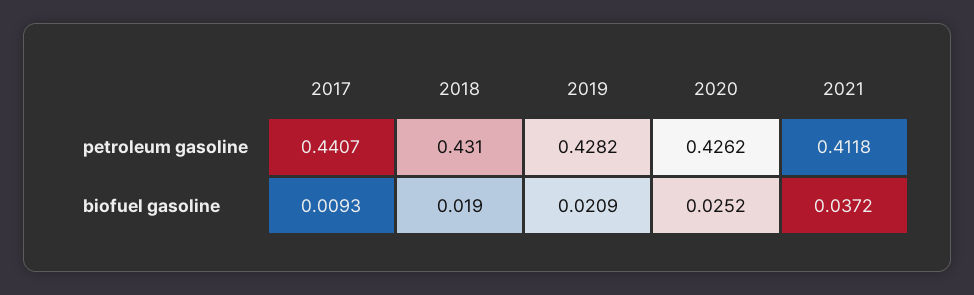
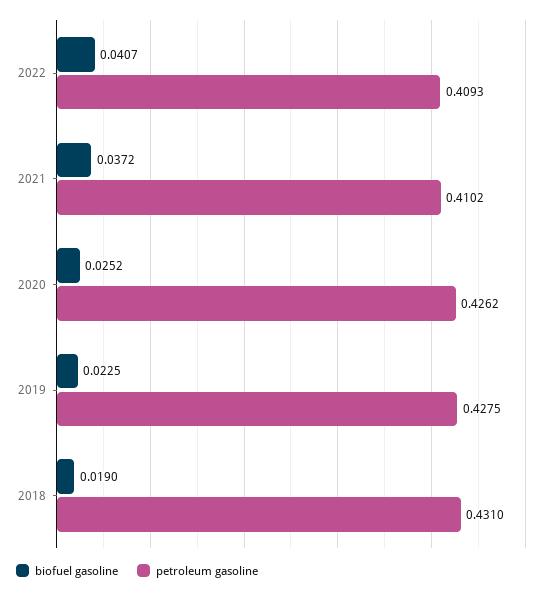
petroleum gasoline, 2017: 0.4407 -> none
petroleum gasoline, 2019: 0.4282 -> 0.4275
petroleum gasoline, 2021: 0.4118 -> 0.4102
biofuel gasoline, 2017: 0.0093 -> none
biofuel gasoline, 2019: 0.0209 -> 0.0225
biofuel gasoline, 2022: none -> 0.0407
petroleum gasoline, 2022: none -> 0.4093

